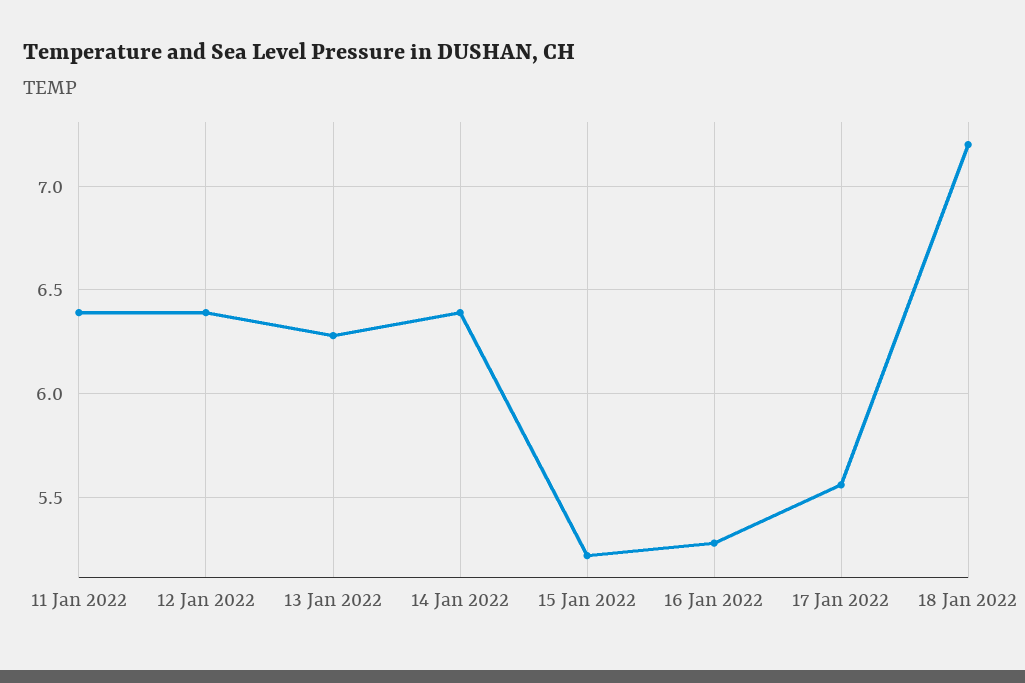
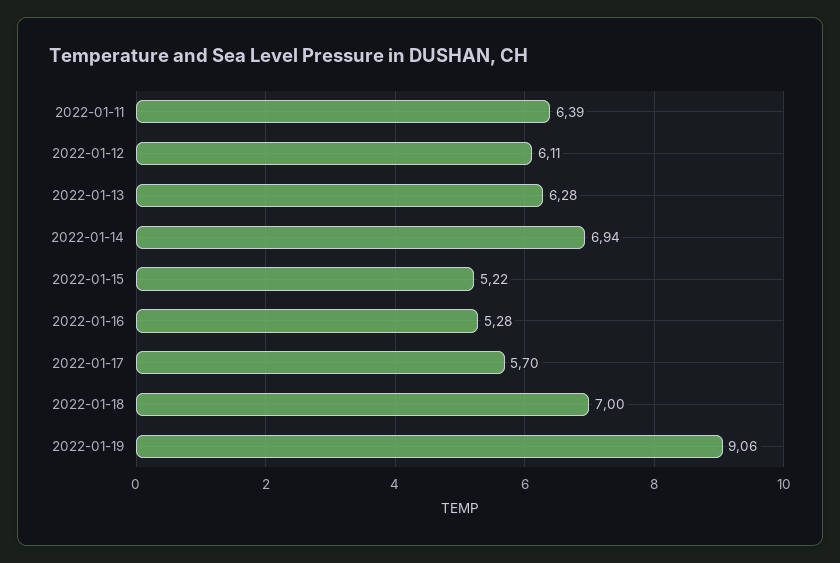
12 Jan 2022: 6.4 -> 6.11
14 Jan 2022: 6.4 -> 6.94
17 Jan 2022: 5.55 -> 5.7
18 Jan 2022: 7.2 -> 7
2022-01-19: none -> 9.06

